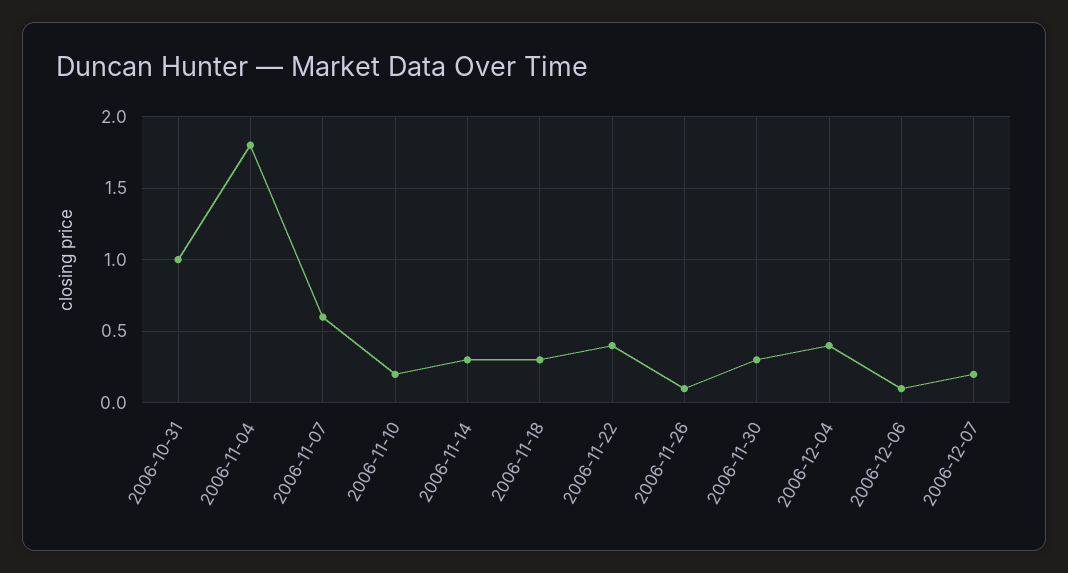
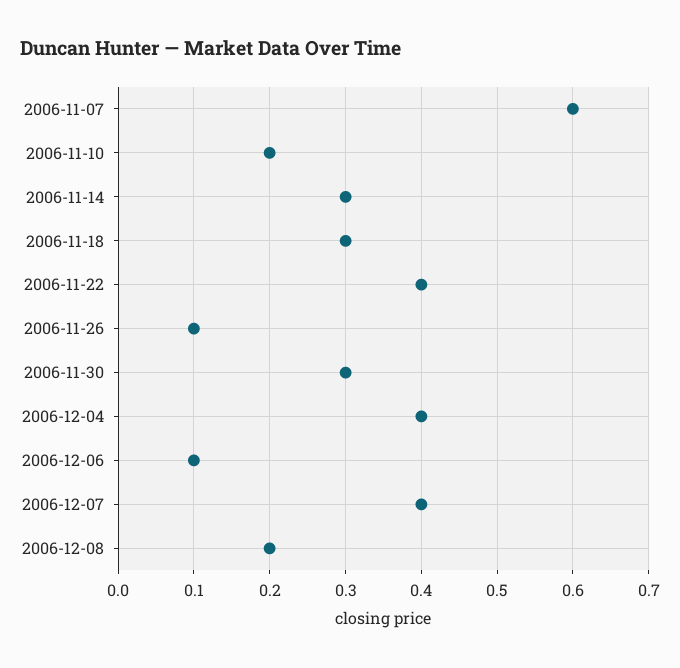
2006-10-31: 1 -> none
2006-11-04: 1.8 -> none
2006-12-07: 0.2 -> 0.4
2006-12-08: none -> 0.2

